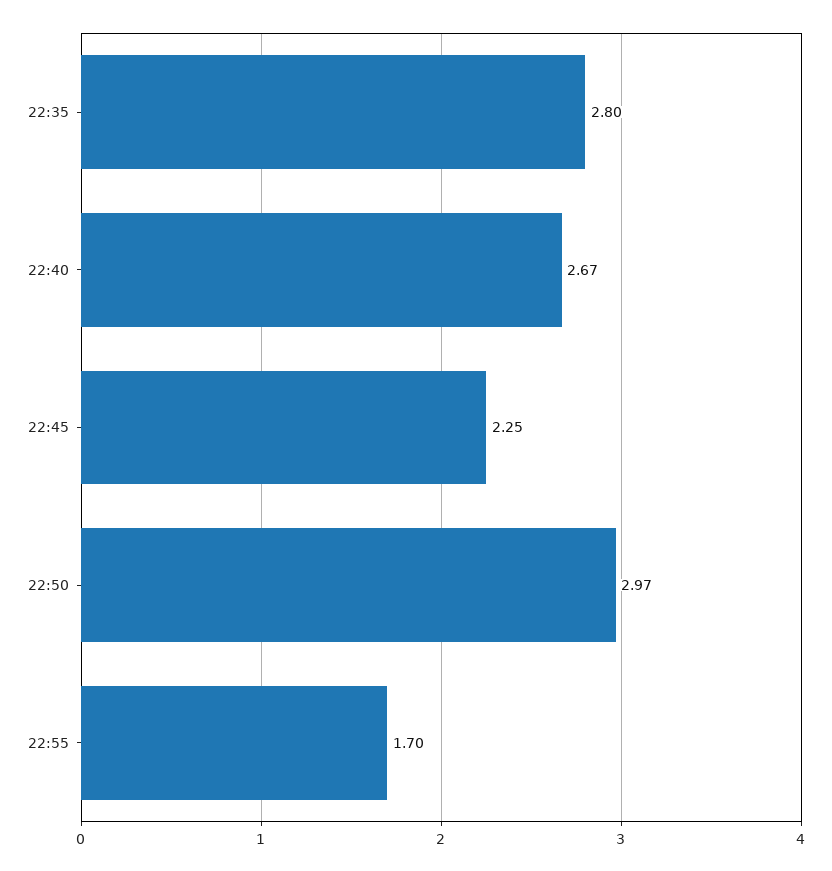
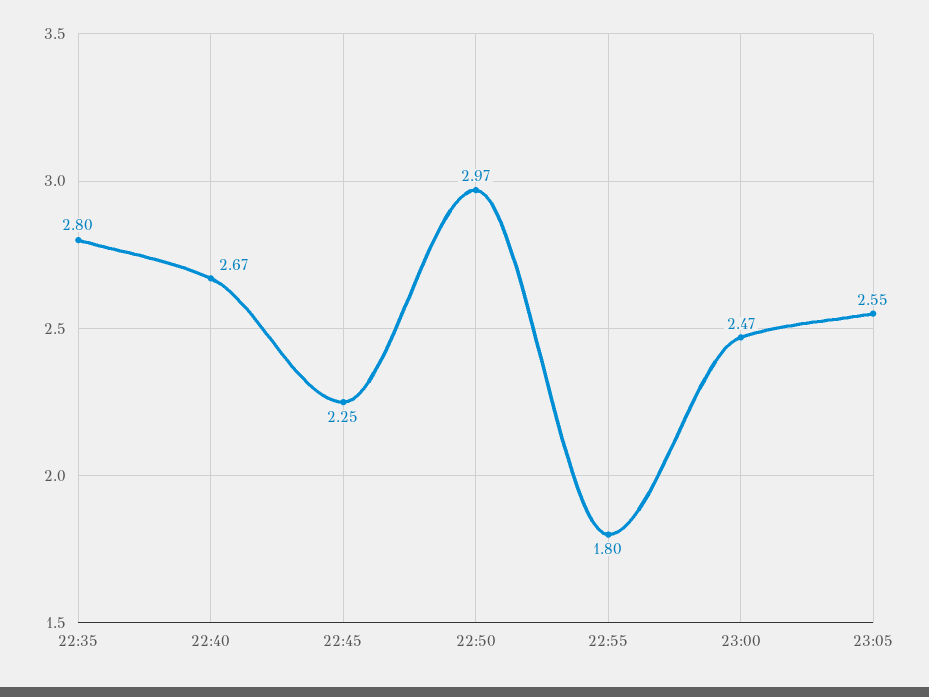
22:55: 1.7 -> 1.8
23:00: none -> 2.47
23:05: none -> 2.55

